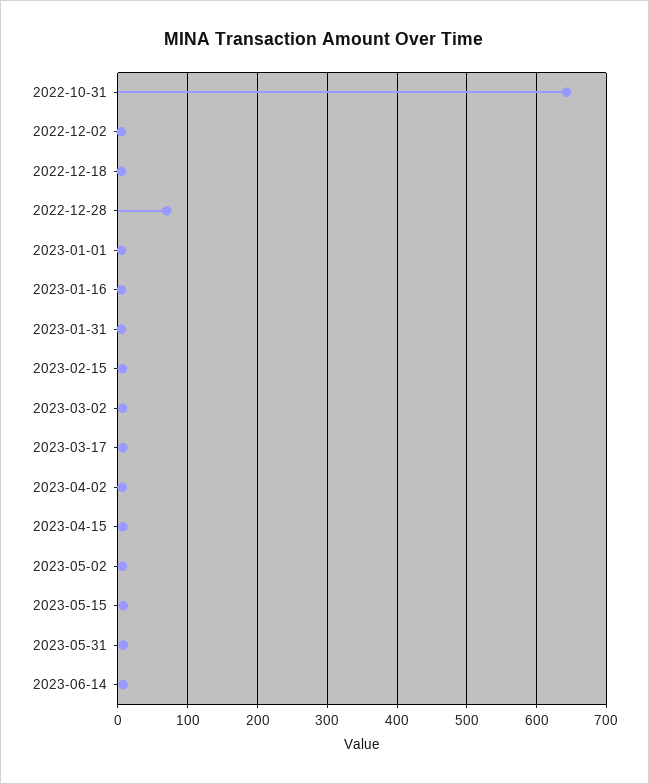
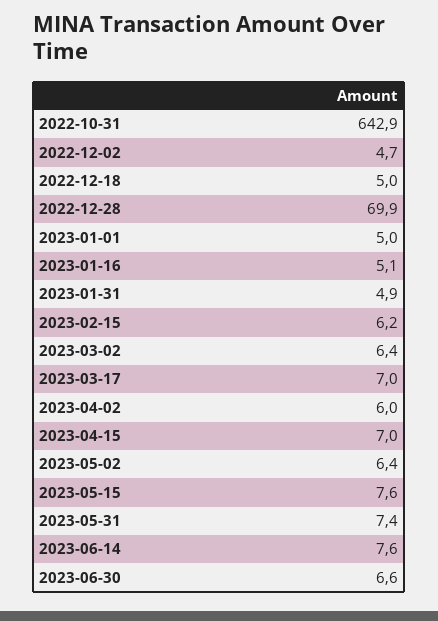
2023-06-30: none -> 6.6

